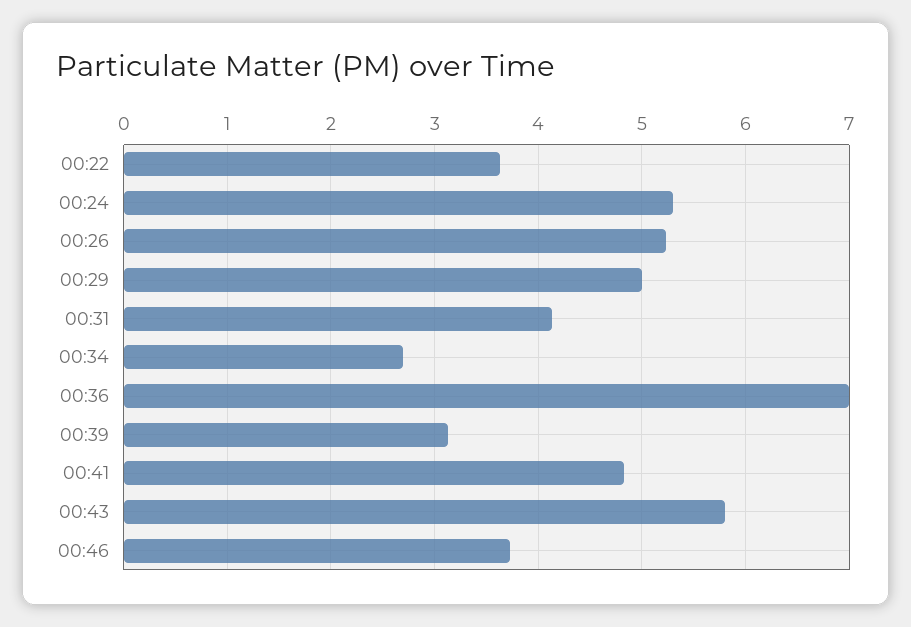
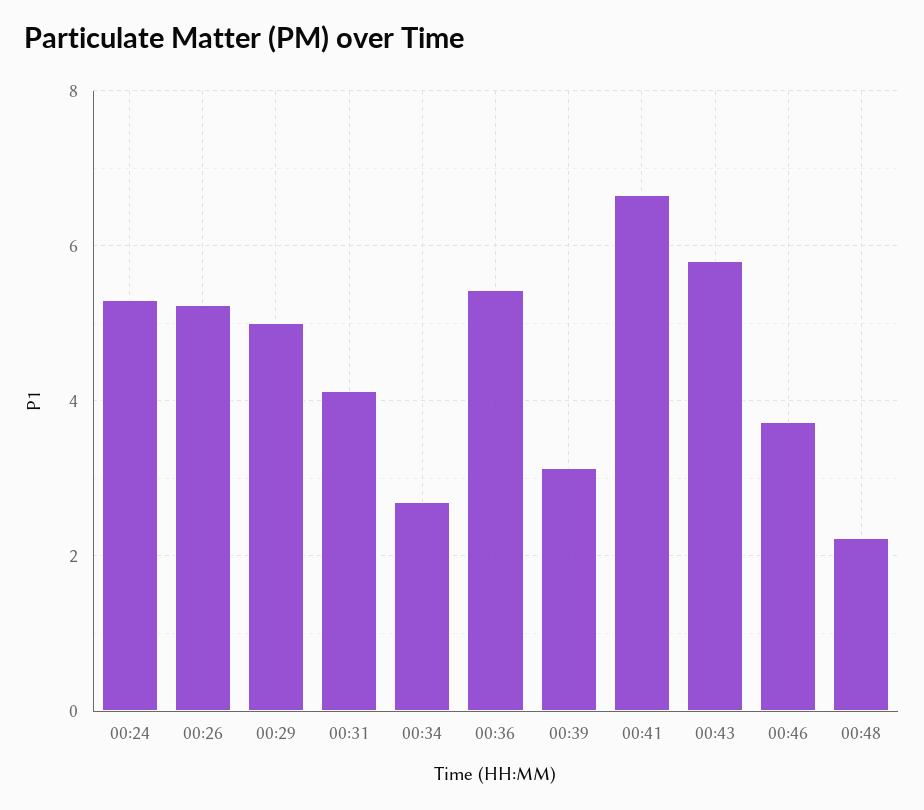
00:22: 3.6 -> none
00:36: 7 -> 5.4
00:41: 4.8 -> 6.6
00:48: none -> 2.2

